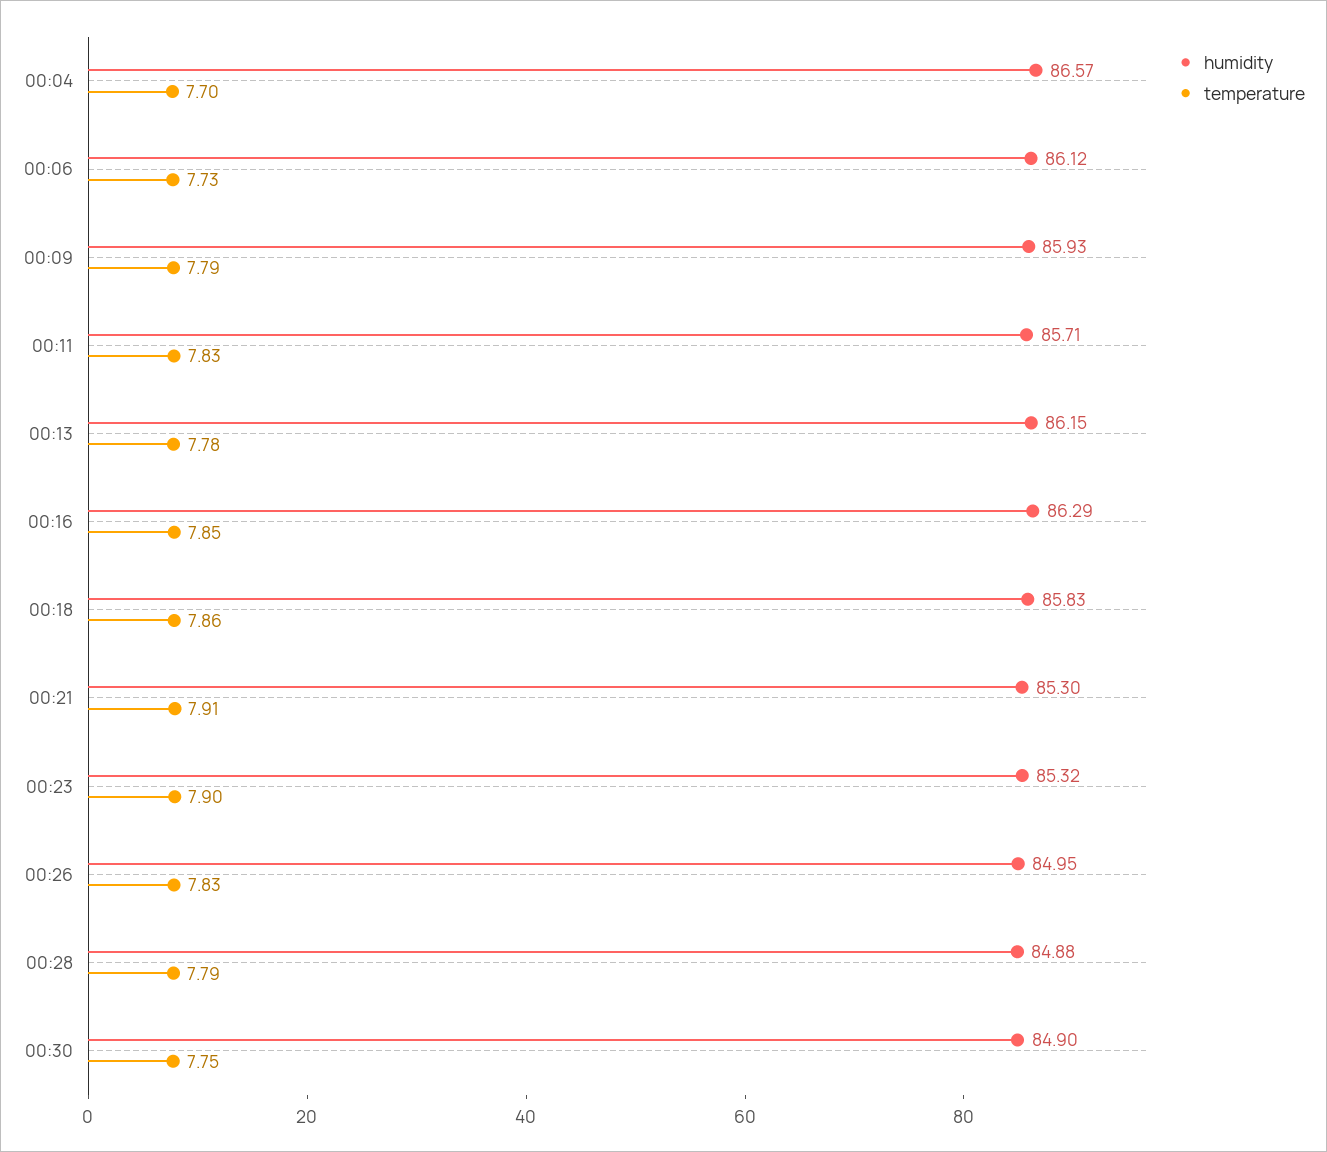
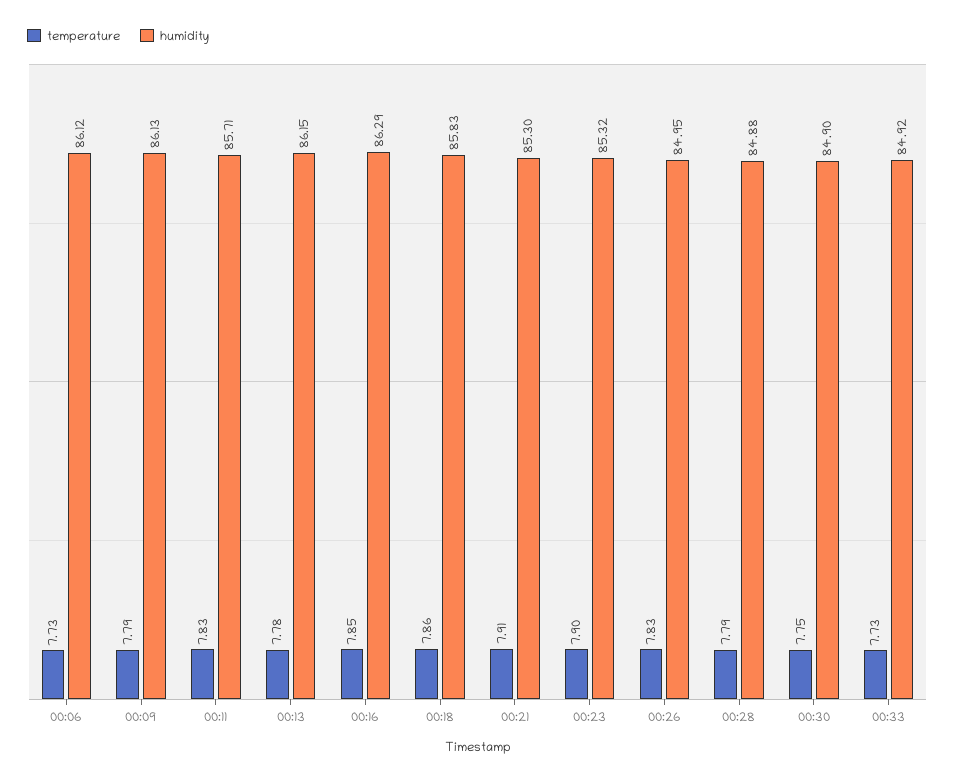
humidity, 00:04: 86.57 -> none
temperature, 00:04: 7.7 -> none
humidity, 00:09: 85.93 -> 86.13
temperature, 00:33: none -> 7.73
humidity, 00:33: none -> 84.92

